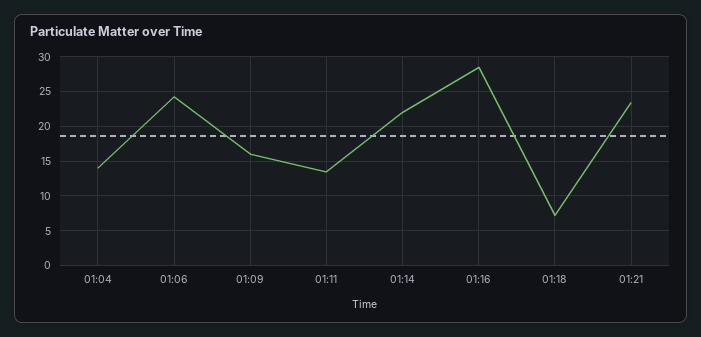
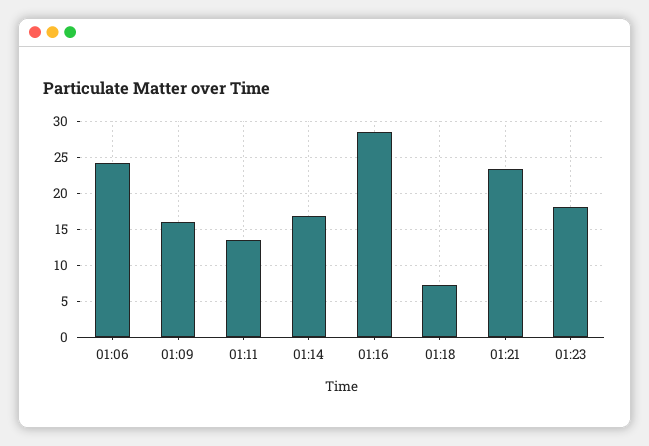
01:04: 14 -> none
01:14: 22 -> 17
01:23: none -> 18

